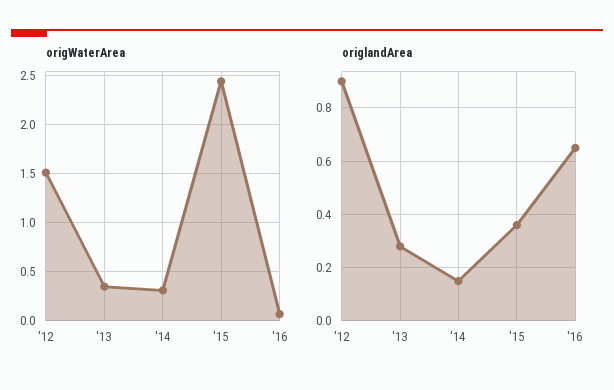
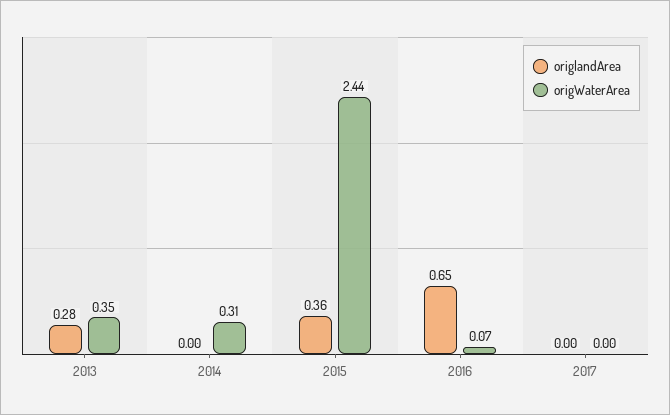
origWaterArea, '12: 1.5 -> none
origlandArea, '12: 0.9 -> none
origlandArea, '14: 0.15 -> 0
origlandArea, 2017: none -> 0
origWaterArea, 2017: none -> 0

